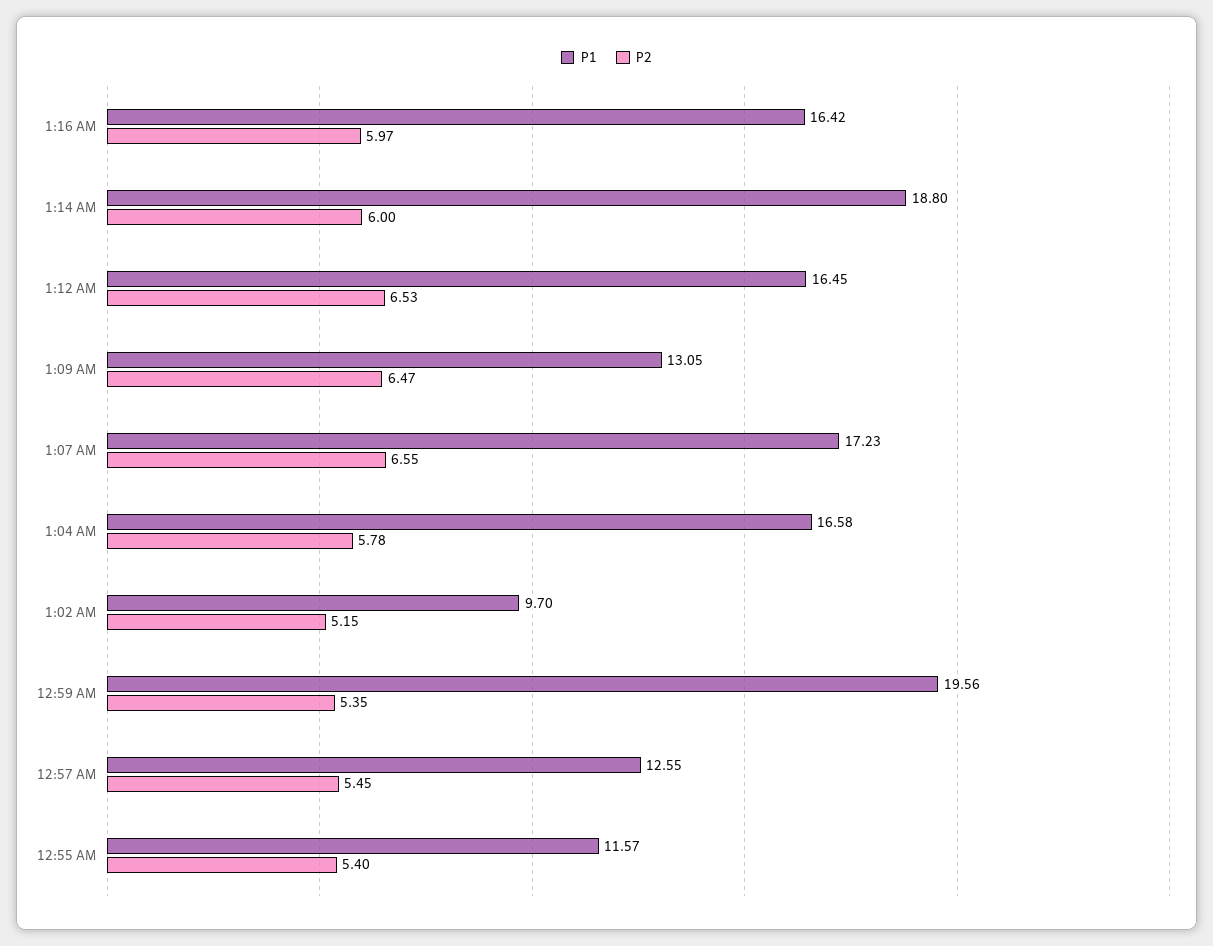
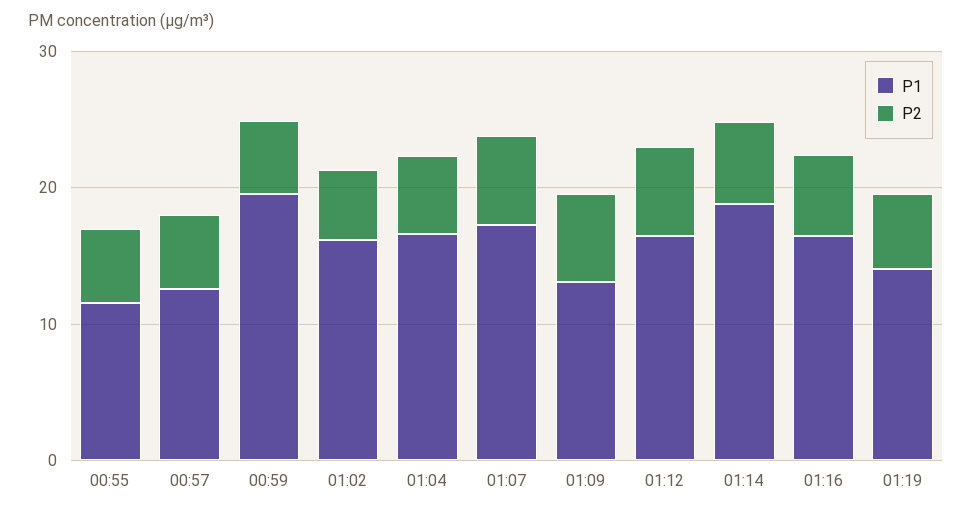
P1, 1:02 AM: 9.7 -> 16
P1, 01:19: none -> 14
P2, 01:19: none -> 6

